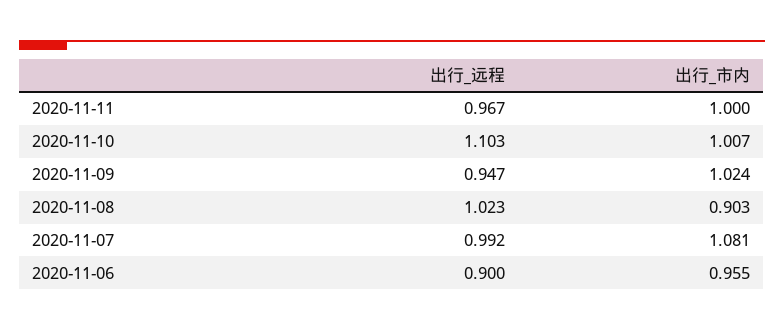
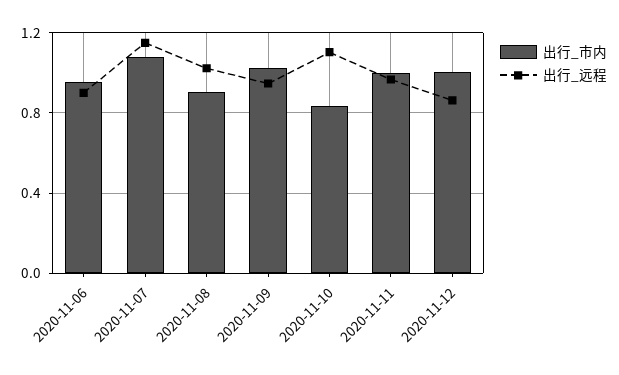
出行_市内, 2020-11-10: 1.007 -> 0.85
出行_远程, 2020-11-07: 0.992 -> 1.15
出行_市内, 2020-11-12: none -> 1
出行_远程, 2020-11-12: none -> 0.85

